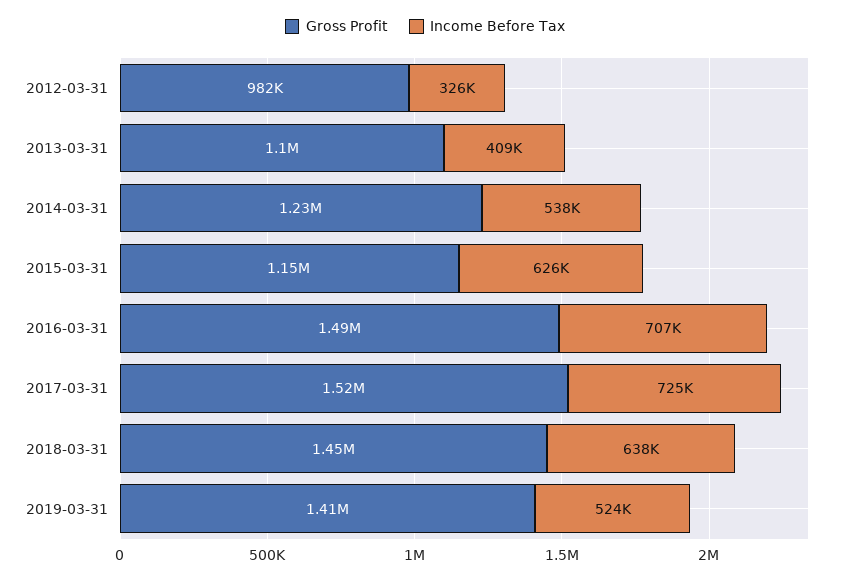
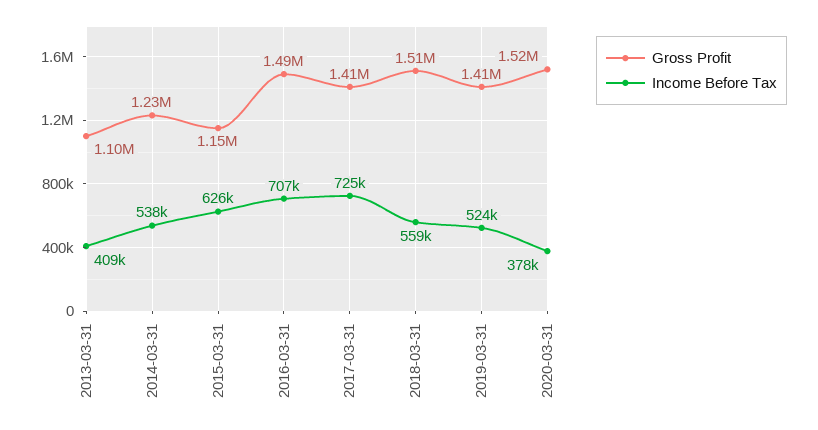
Gross Profit, 2012-03-31: 982000 -> none
Income Before Tax, 2012-03-31: 326000 -> none
Gross Profit, 2017-03-31: 1520000 -> 1410000
Gross Profit, 2018-03-31: 1450000 -> 1510000
Income Before Tax, 2018-03-31: 638000 -> 559000
Gross Profit, 2020-03-31: none -> 1520000
Income Before Tax, 2020-03-31: none -> 378000

